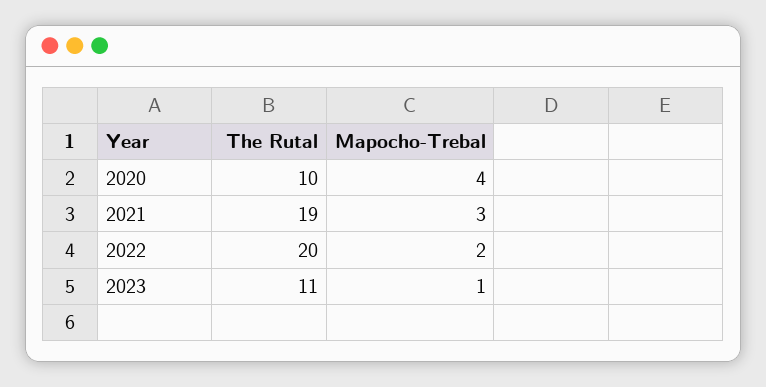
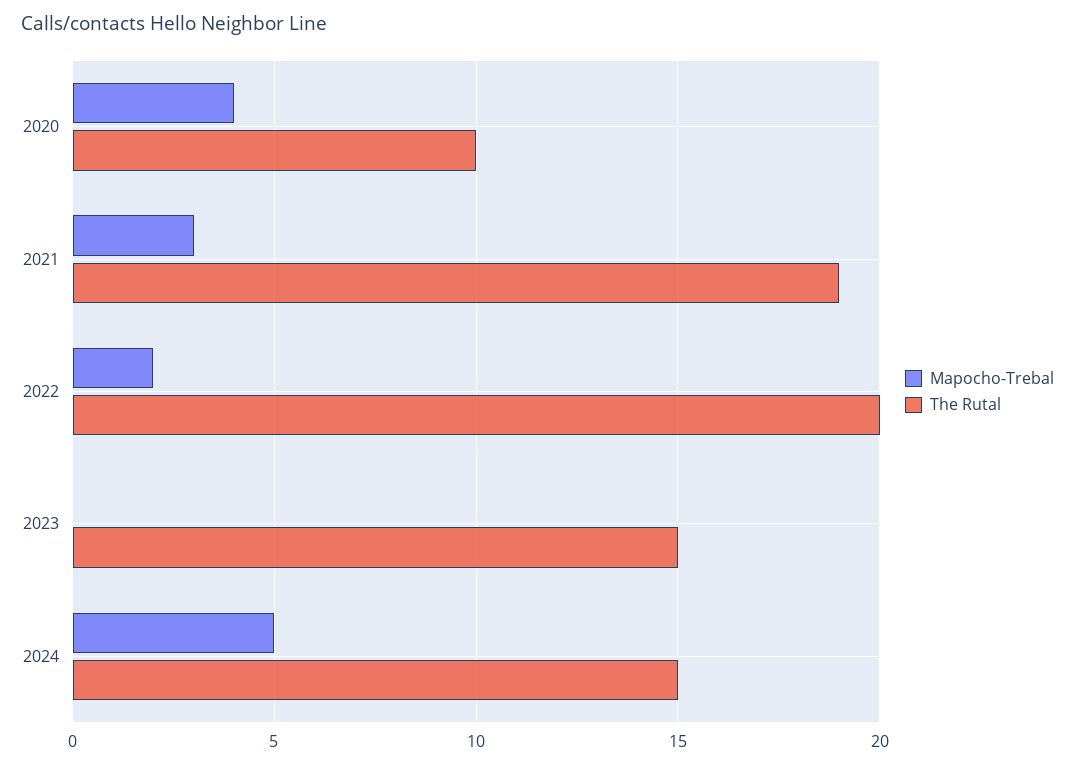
The Rutal, 2023: 11 -> 15
Mapocho-Trebal, 2023: 1 -> 0
Mapocho-Trebal, 2024: none -> 5
The Rutal, 2024: none -> 15

